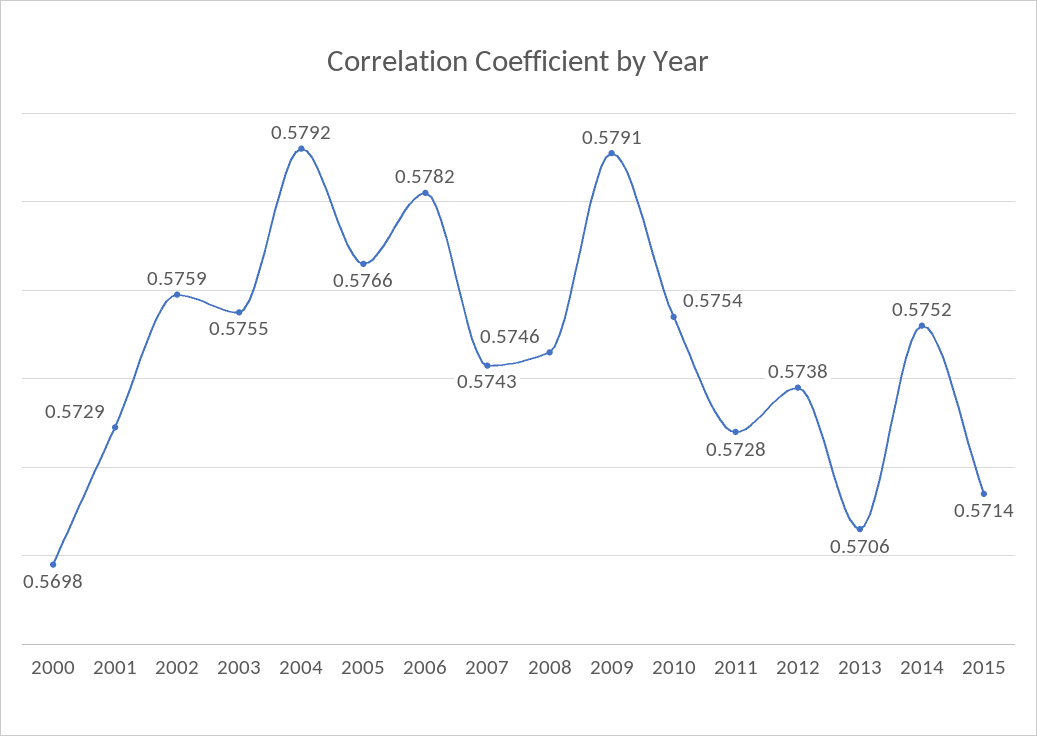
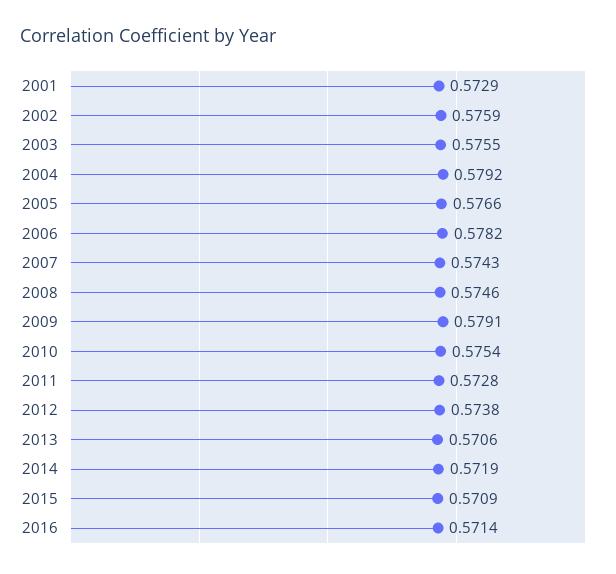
2000: 0.5698 -> none
2014: 0.5752 -> 0.5719
2015: 0.5714 -> 0.5709
2016: none -> 0.5714

